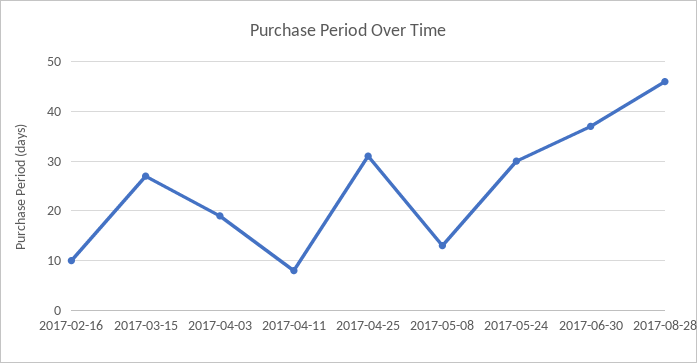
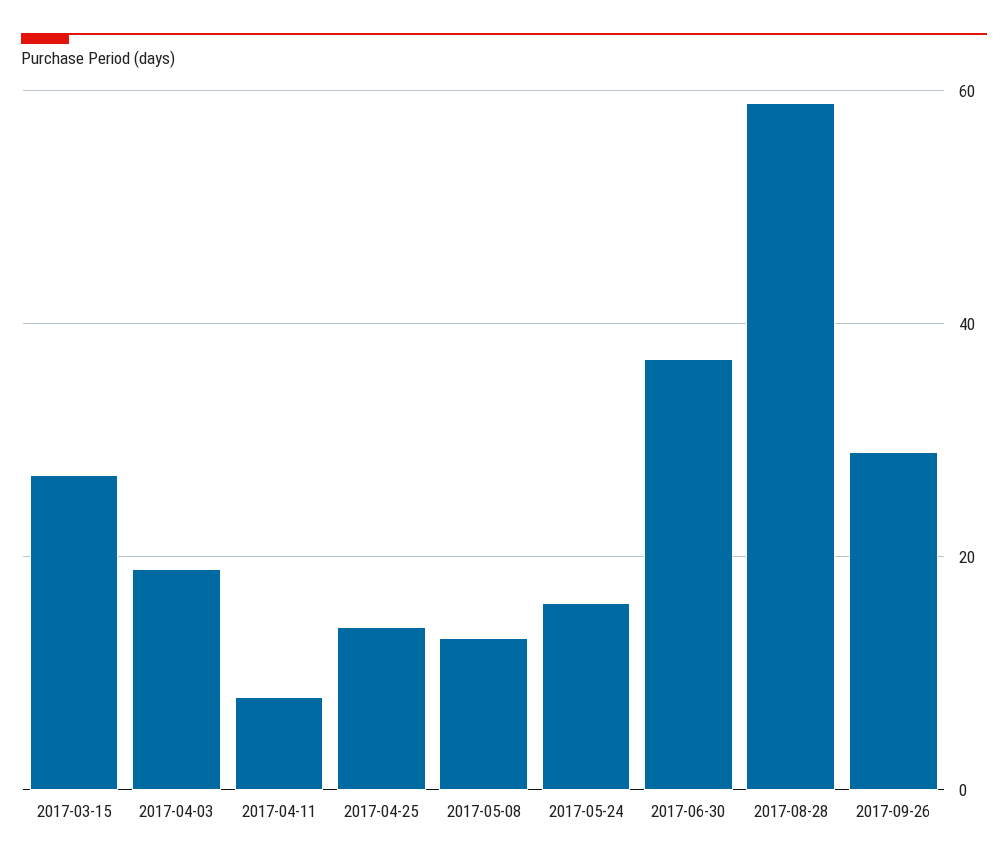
2017-02-16: 10 -> none
2017-04-25: 30 -> 15
2017-05-24: 30 -> 15
2017-08-28: 45 -> 60
2017-09-26: none -> 30

